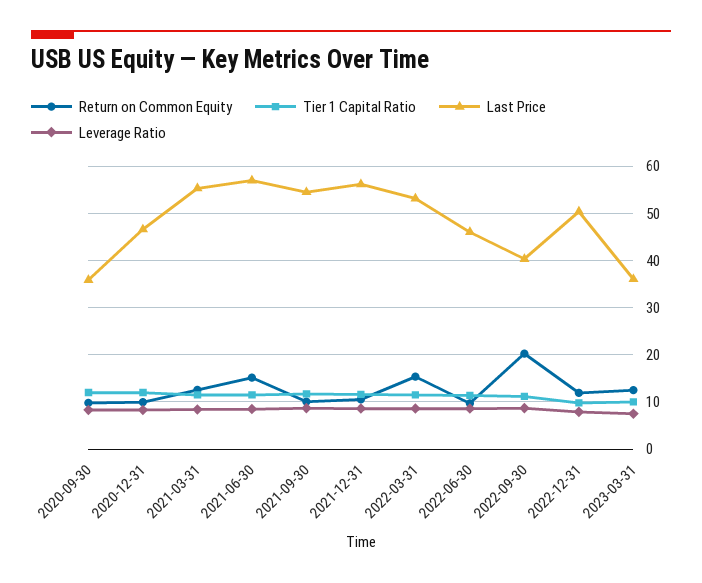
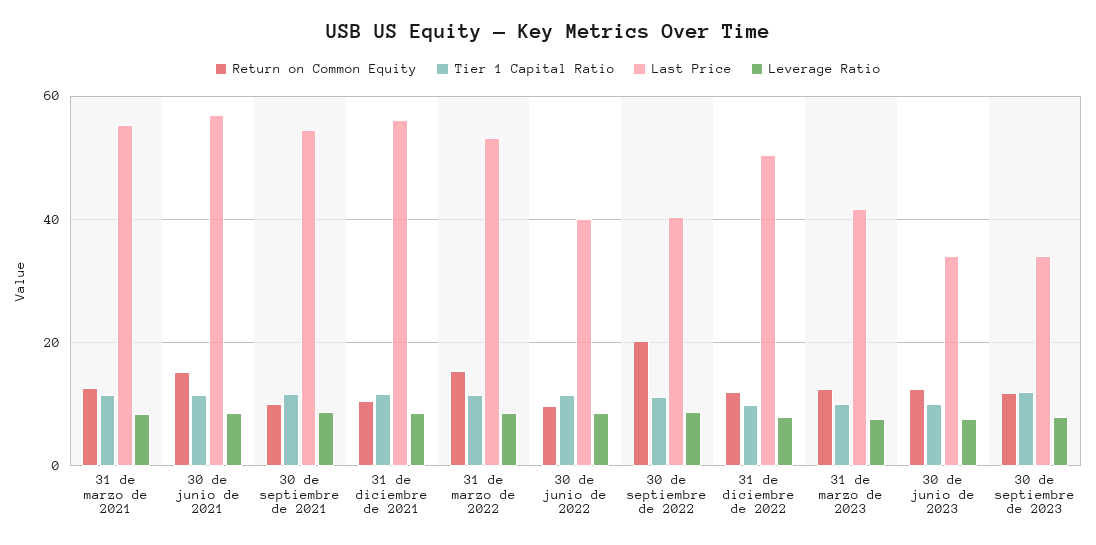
Return on Common Equity, 2020-09-30: 10 -> none
Tier 1 Capital Ratio, 2020-09-30: 12 -> none
Last Price, 2020-09-30: 36 -> none
Leverage Ratio, 2020-09-30: 8 -> none
Return on Common Equity, 2020-12-31: 10 -> none
Tier 1 Capital Ratio, 2020-12-31: 12 -> none
Last Price, 2020-12-31: 46 -> none
Leverage Ratio, 2020-12-31: 8 -> none
Last Price, 2022-06-30: 46 -> 40
Last Price, 2023-03-31: 36 -> 42
Return on Common Equity, 30 de junio de 2023: none -> 12
Tier 1 Capital Ratio, 30 de junio de 2023: none -> 10
Last Price, 30 de junio de 2023: none -> 34
Leverage Ratio, 30 de junio de 2023: none -> 8
Return on Common Equity, 30 de septiembre de 2023: none -> 12
Tier 1 Capital Ratio, 30 de septiembre de 2023: none -> 12
Last Price, 30 de septiembre de 2023: none -> 34
Leverage Ratio, 30 de septiembre de 2023: none -> 8

